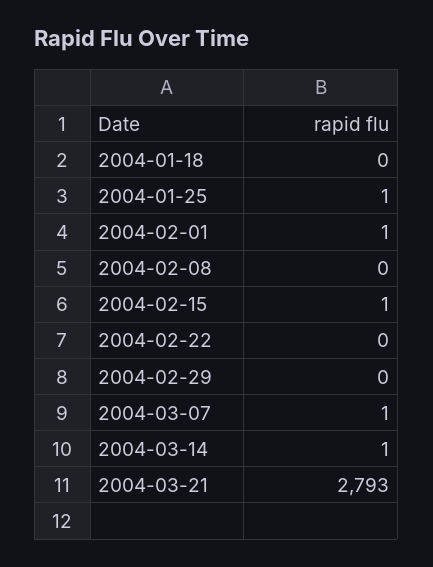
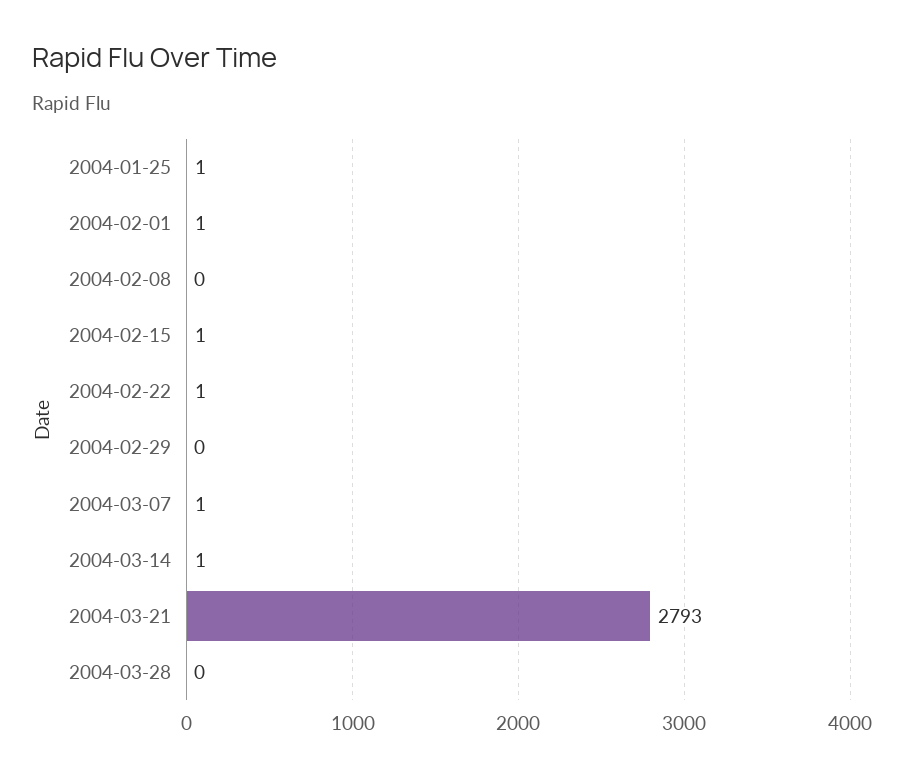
2004-01-18: 0 -> none
2004-02-22: 0 -> 1
2004-03-28: none -> 0

